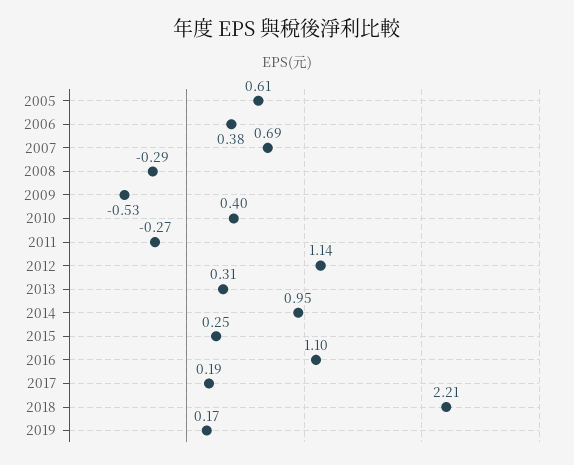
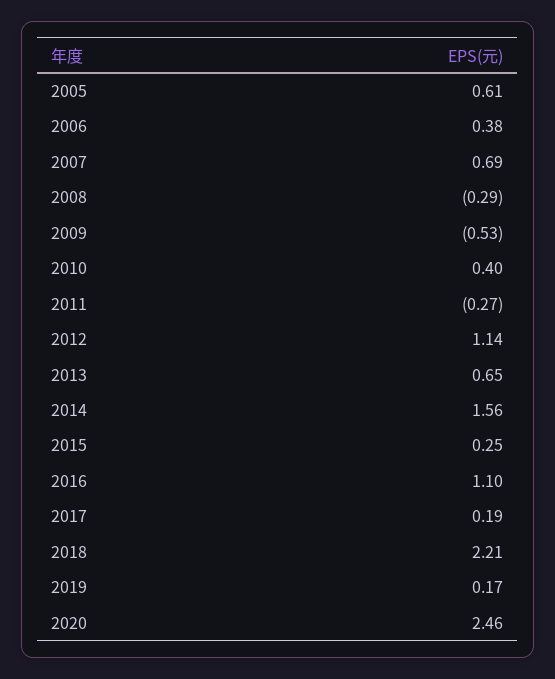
2013: 0.31 -> 0.65
2014: 0.95 -> 1.56
2020: none -> 2.46

